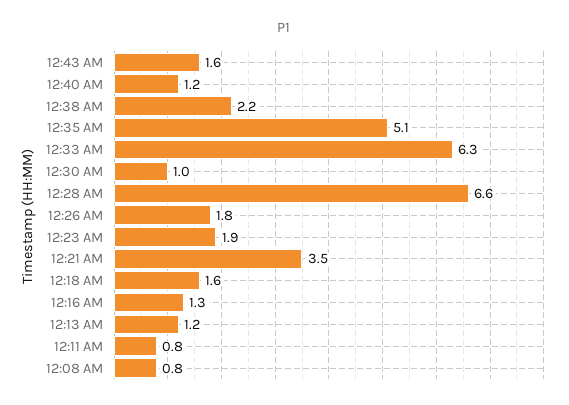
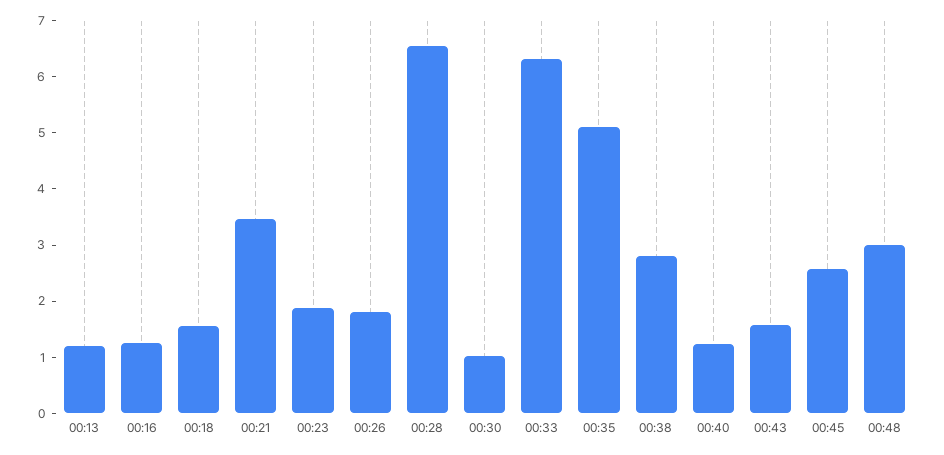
12:38 AM: 2.2 -> 2.8
12:11 AM: 0.8 -> none
12:08 AM: 0.8 -> none
00:45: none -> 2.6
00:48: none -> 3

